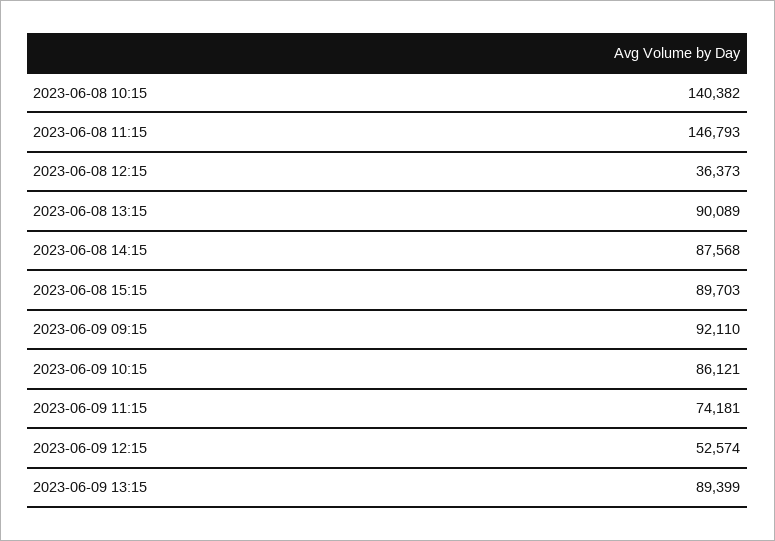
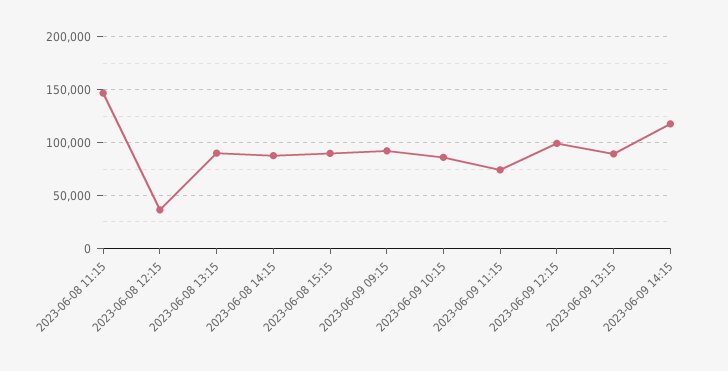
2023-06-08 10:15: 140382 -> none
2023-06-09 12:15: 52574 -> 100000
2023-06-09 14:15: none -> 120000

